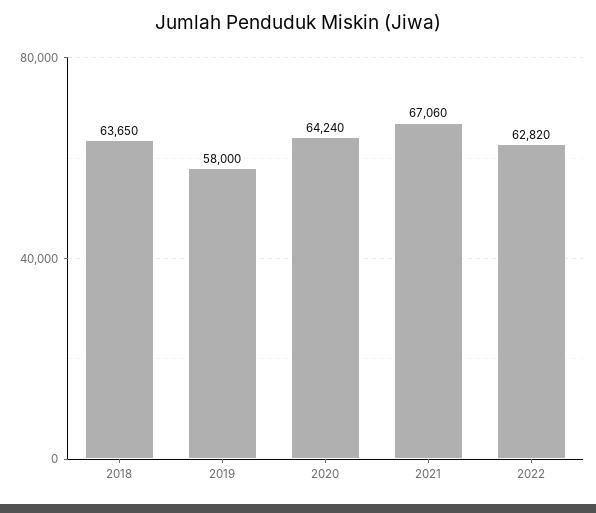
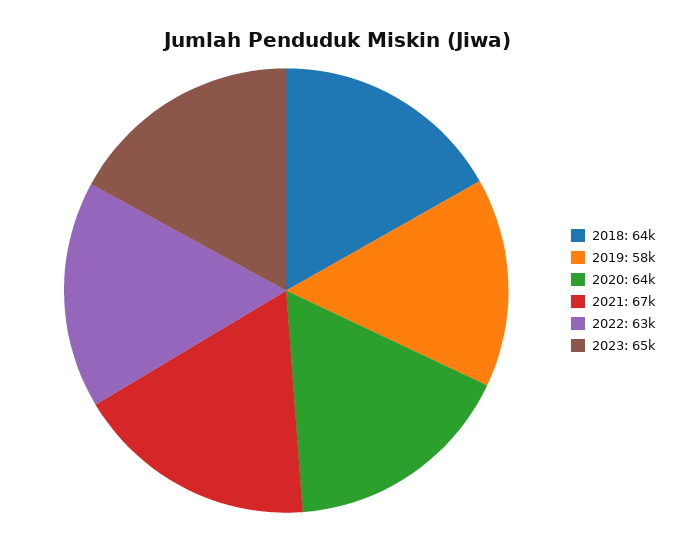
2023: none -> 65000

